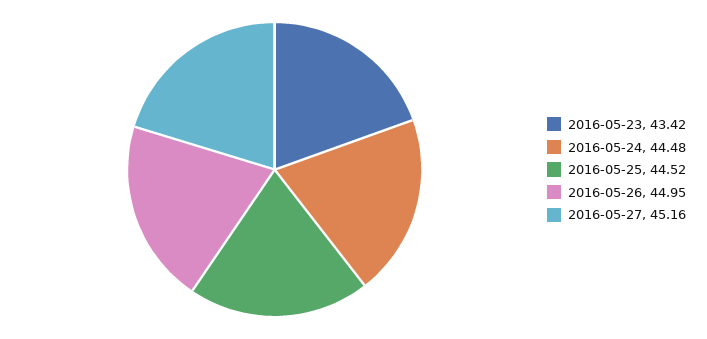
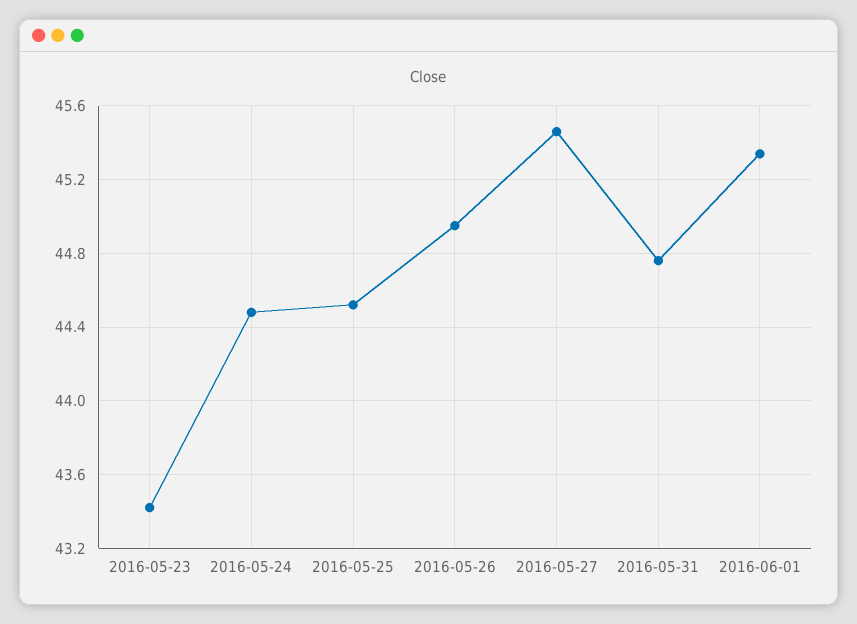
2016-05-27: 45.16 -> 45.45
2016-05-31: none -> 44.75
2016-06-01: none -> 45.35

